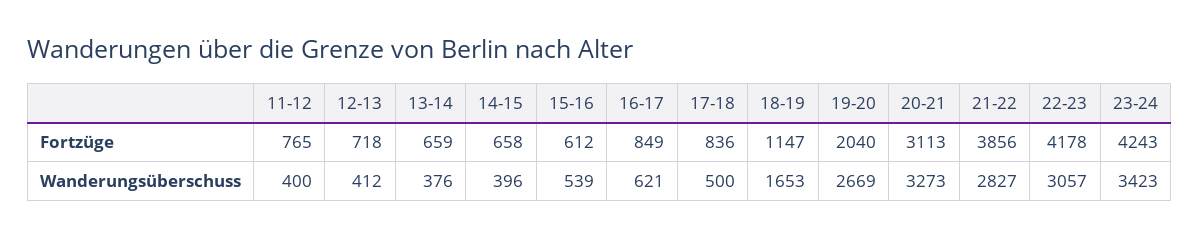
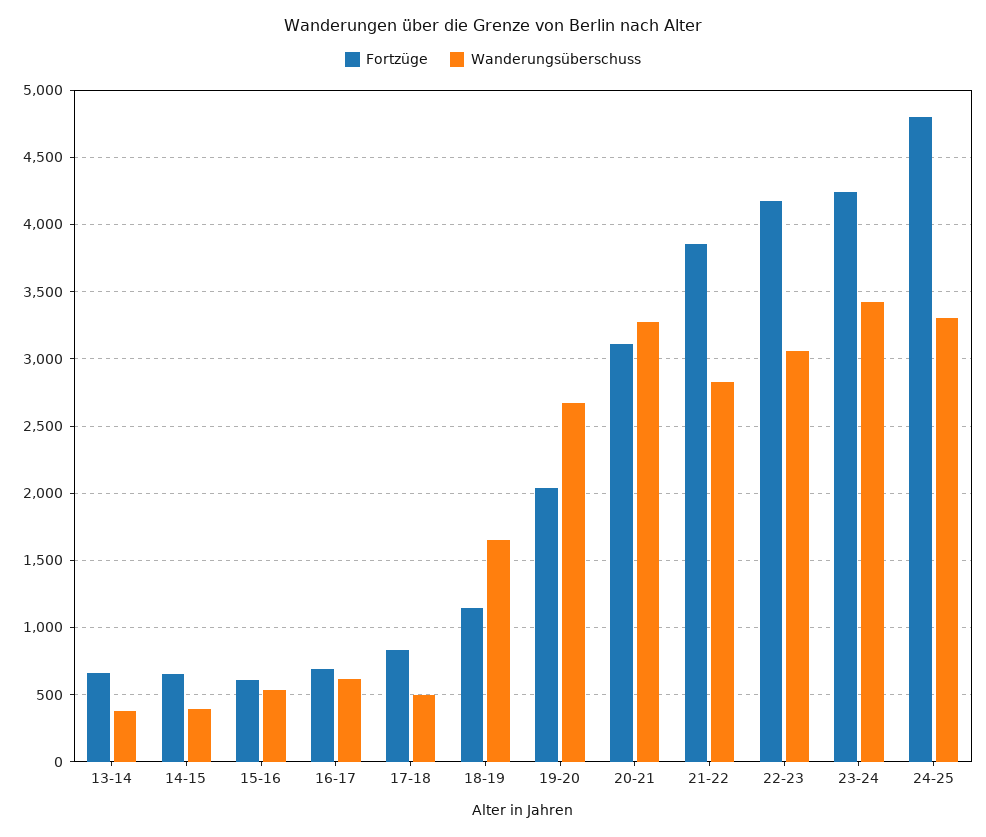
Fortzüge, 11-12: 765 -> none
Fortzüge, 12-13: 718 -> none
Fortzüge, 16-17: 849 -> 700
Wanderungsüberschuss, 11-12: 400 -> none
Wanderungsüberschuss, 12-13: 412 -> none
Fortzüge, 24-25: none -> 4800
Wanderungsüberschuss, 24-25: none -> 3300

